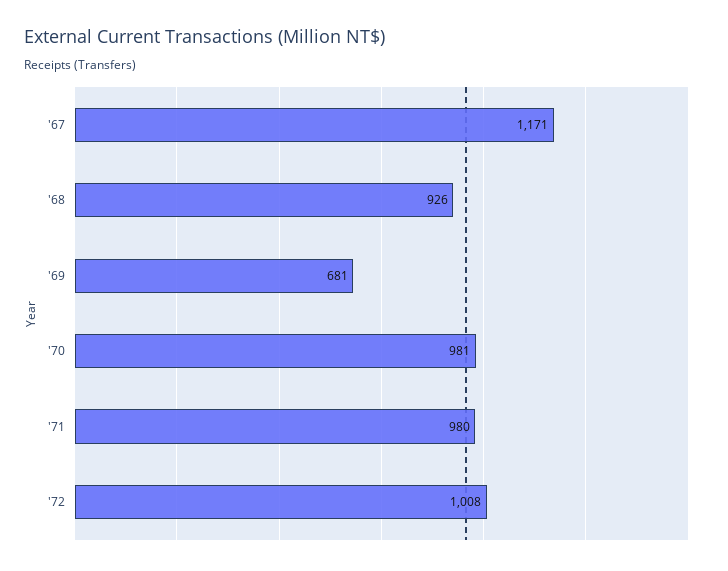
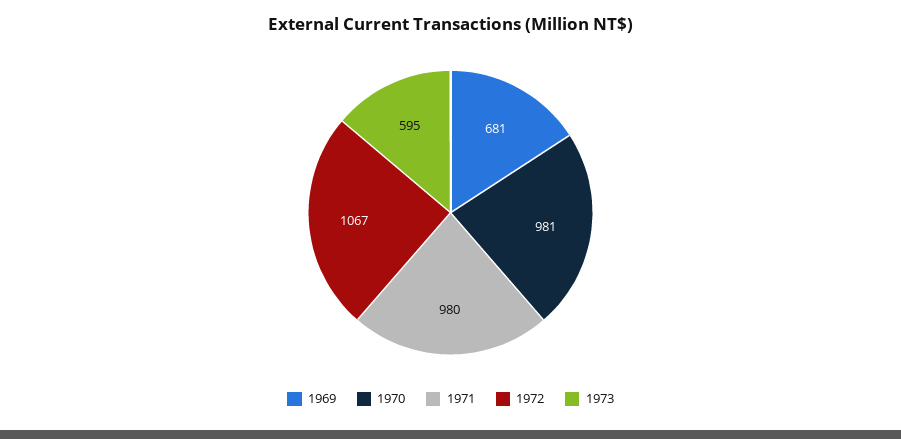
'67: 1171 -> none
'68: 926 -> none
'72: 1008 -> 1067
1973: none -> 595

